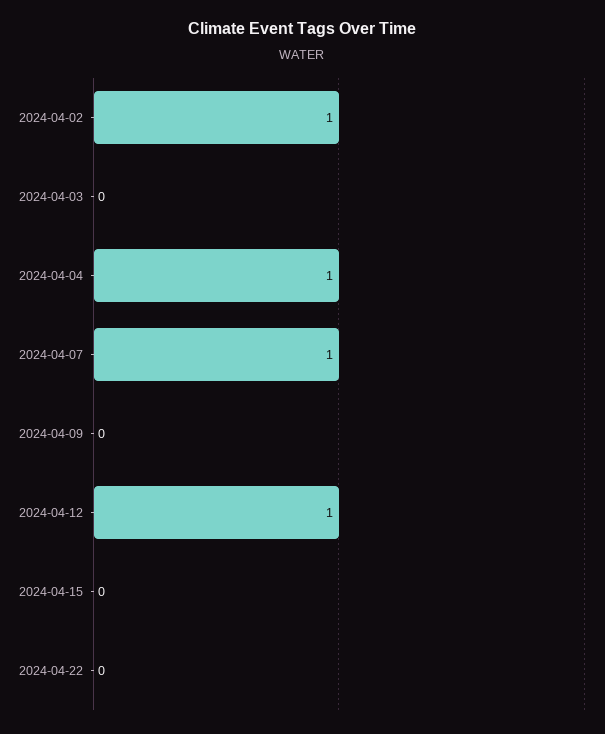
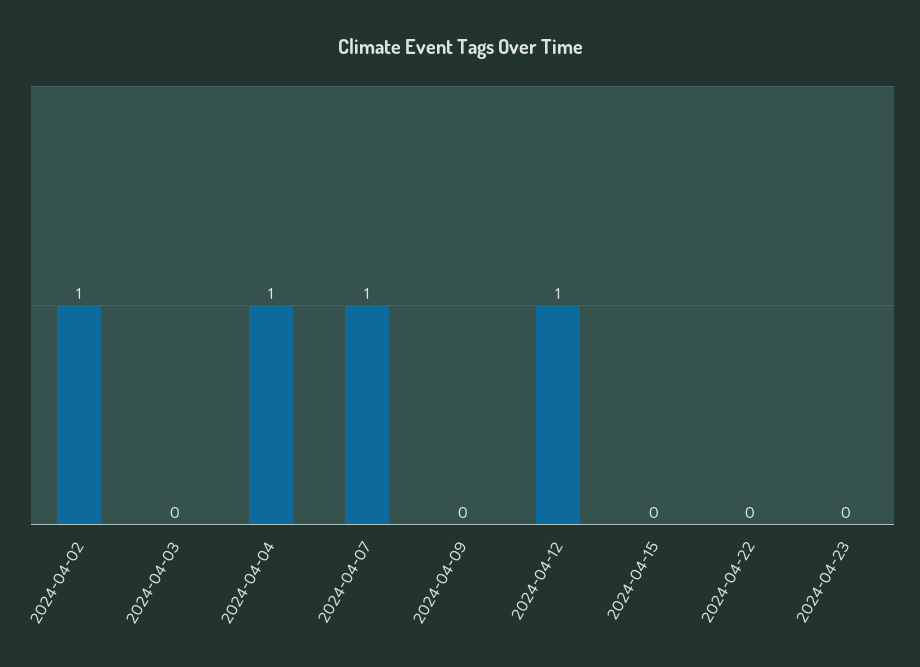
2024-04-23: none -> 0

